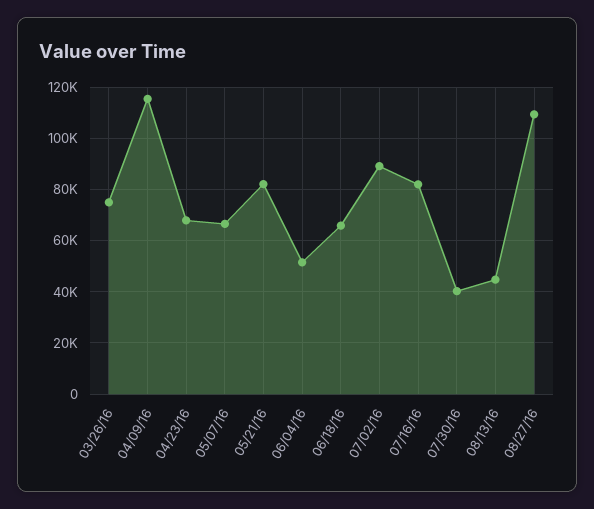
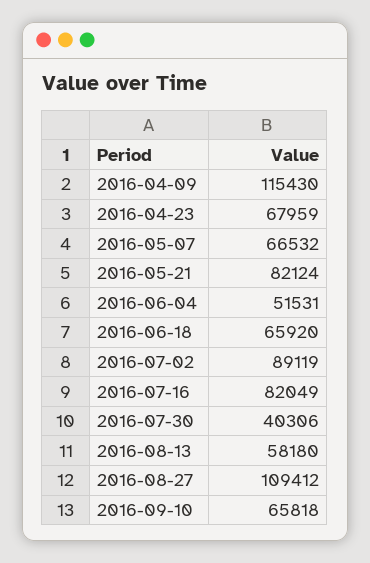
03/26/16: 75000 -> none
08/13/16: 45000 -> 58180
2016-09-10: none -> 65818

